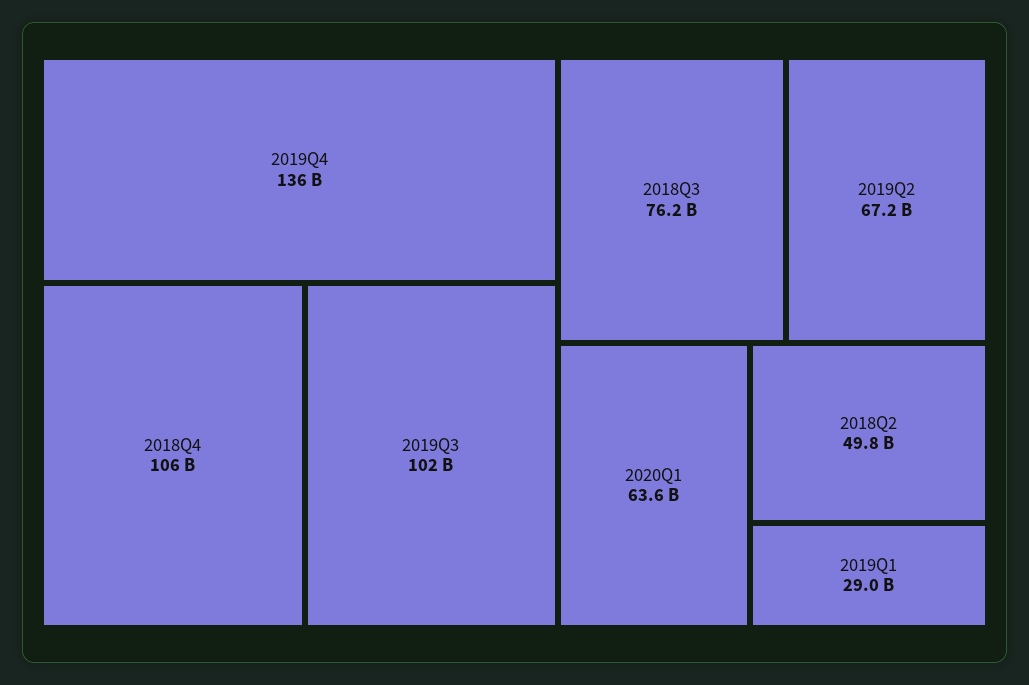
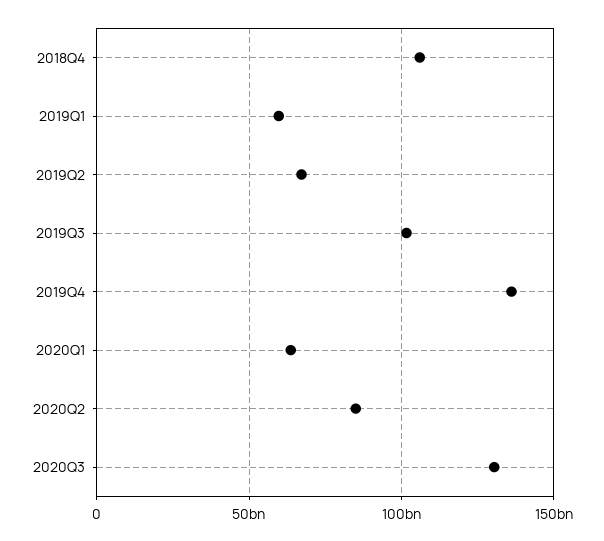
2018Q3: 76200000000 -> none
2018Q2: 49800000000 -> none
2019Q1: 29000000000 -> 60000000000
2020Q2: none -> 85000000000
2020Q3: none -> 130000000000

